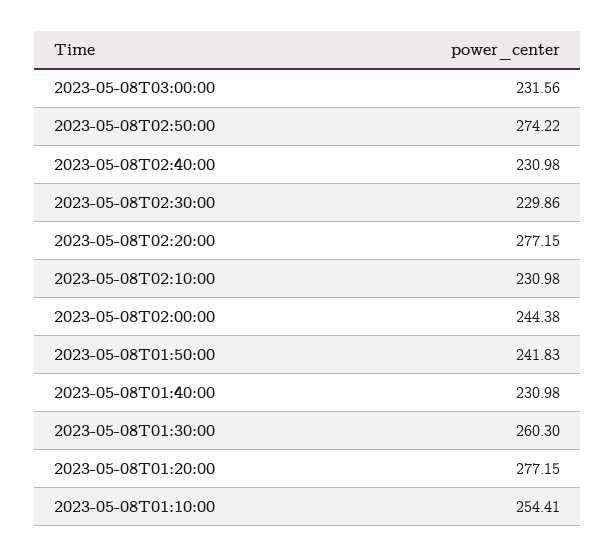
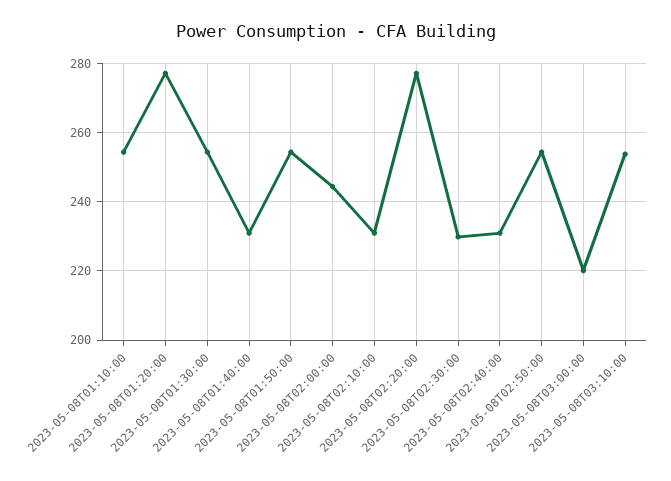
2023-05-08T03:00:00: 231.56 -> 220
2023-05-08T02:50:00: 274.22 -> 254
2023-05-08T01:50:00: 241.83 -> 254
2023-05-08T01:30:00: 260.3 -> 254
2023-05-08T03:10:00: none -> 254

